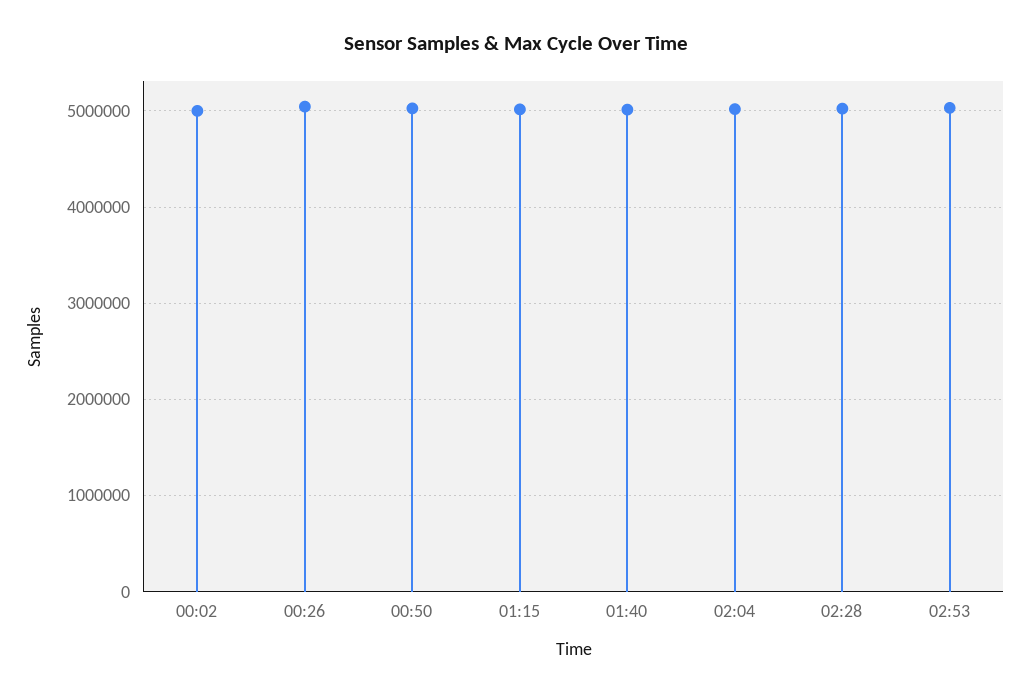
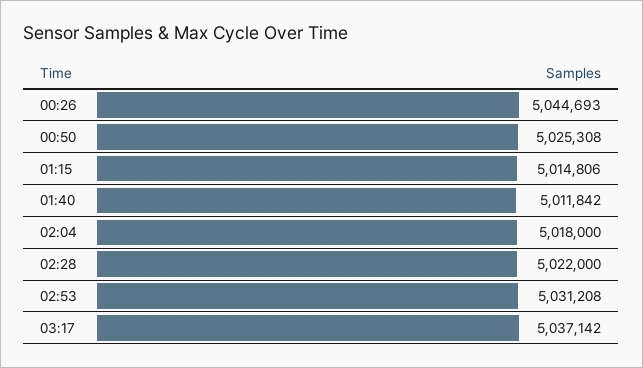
00:02: 5000000 -> none
03:17: none -> 5037142

